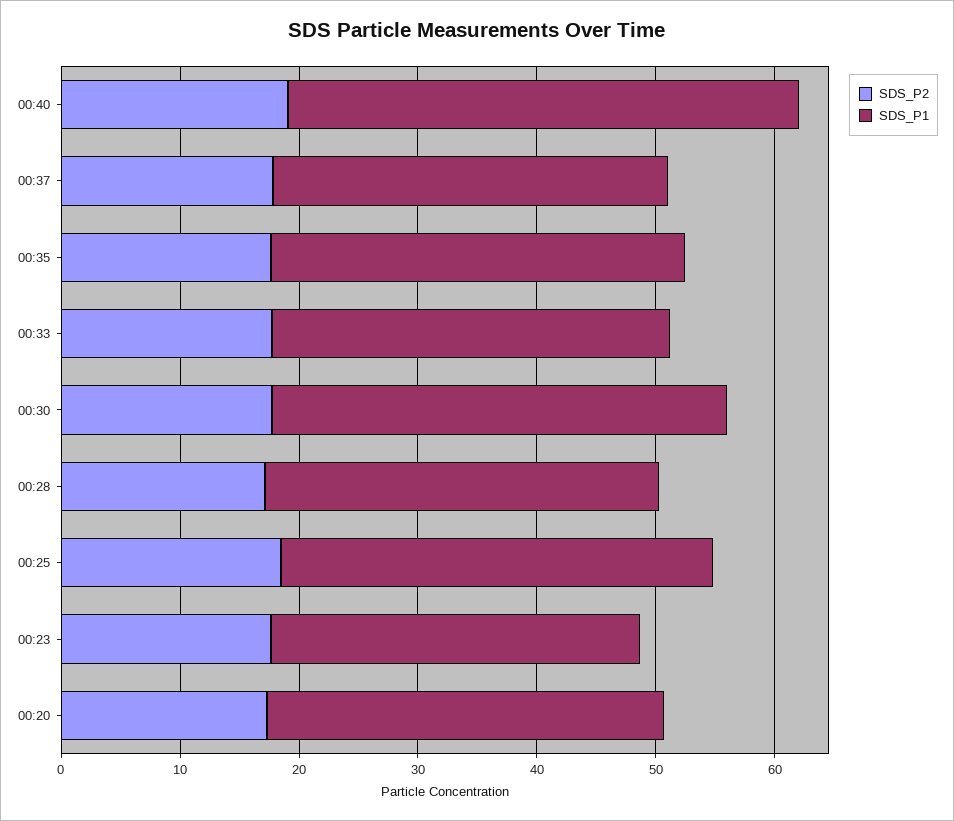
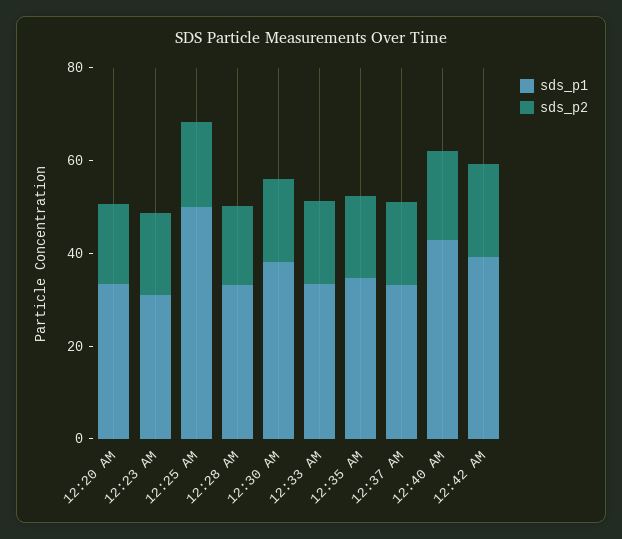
SDS_P1, 00:25: 36 -> 50
SDS_P1, 12:42 AM: none -> 40
SDS_P2, 12:42 AM: none -> 20

